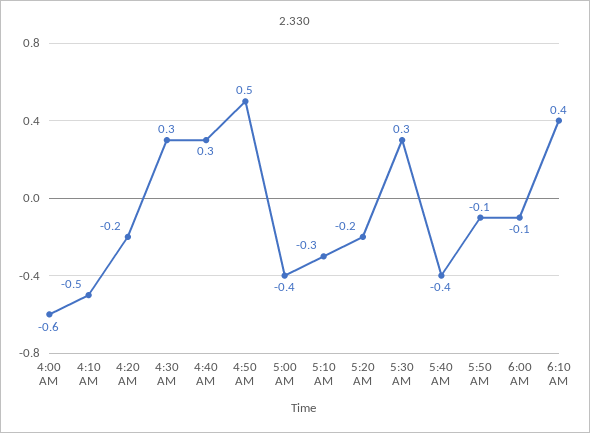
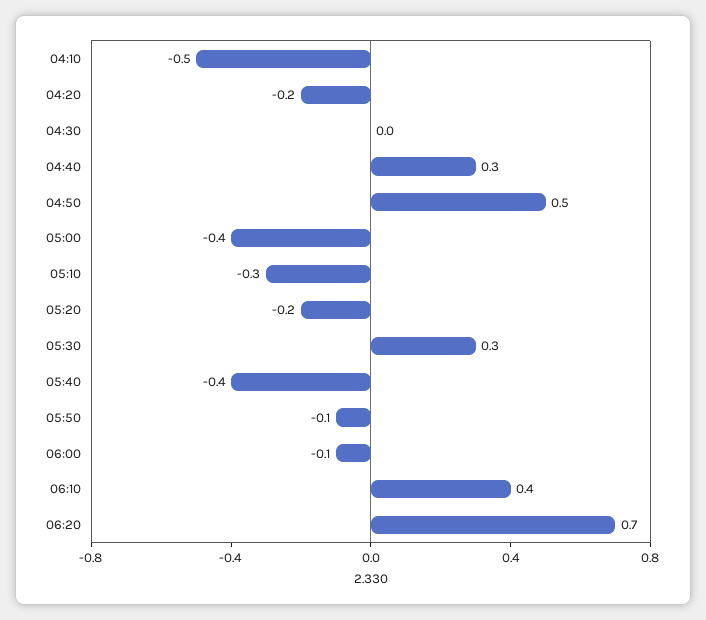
4:00 AM: -0.6 -> none
4:30 AM: 0.3 -> 0
06:20: none -> 0.7

